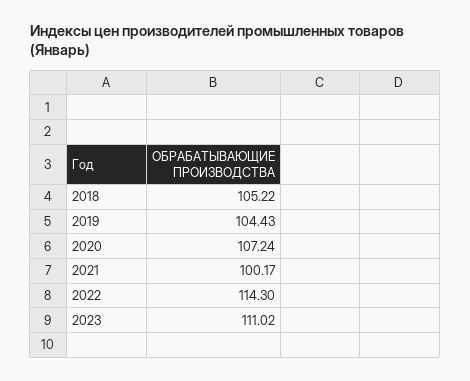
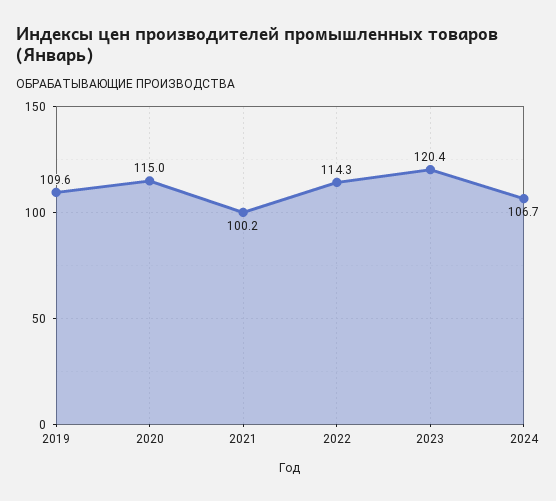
2018: 105.22 -> none
2019: 104.43 -> 109.6
2020: 107.24 -> 115
2023: 111.02 -> 120.4
2024: none -> 106.7

